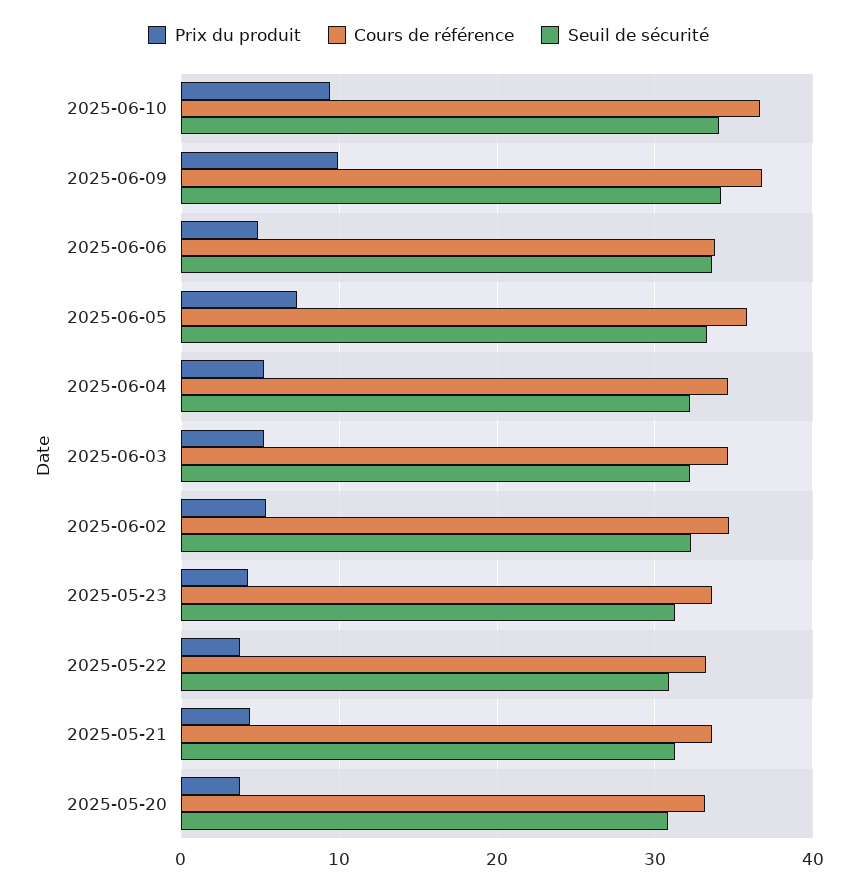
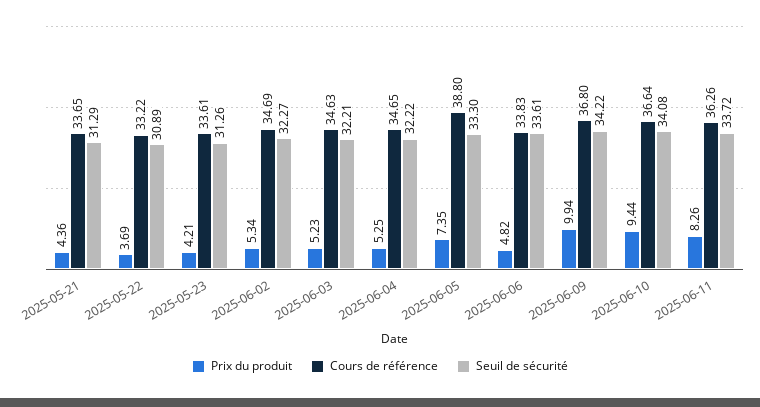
Cours de référence, 2025-06-05: 36 -> 38.8
Prix du produit, 2025-05-20: 4 -> none
Cours de référence, 2025-05-20: 33 -> none
Seuil de sécurité, 2025-05-20: 31 -> none
Prix du produit, 2025-06-11: none -> 8.26
Cours de référence, 2025-06-11: none -> 36.26
Seuil de sécurité, 2025-06-11: none -> 33.72

